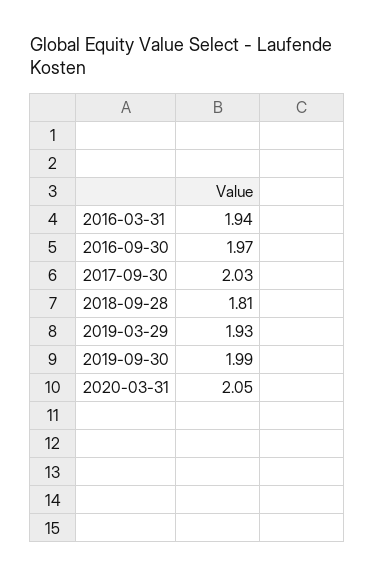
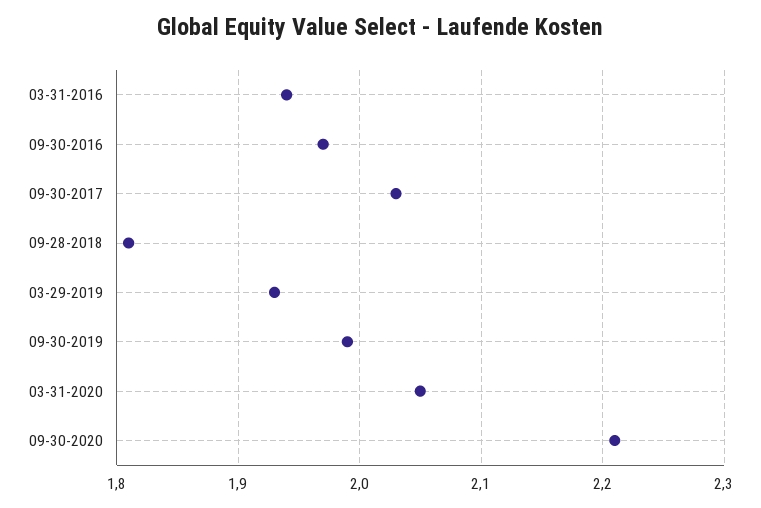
09-30-2020: none -> 2.21

